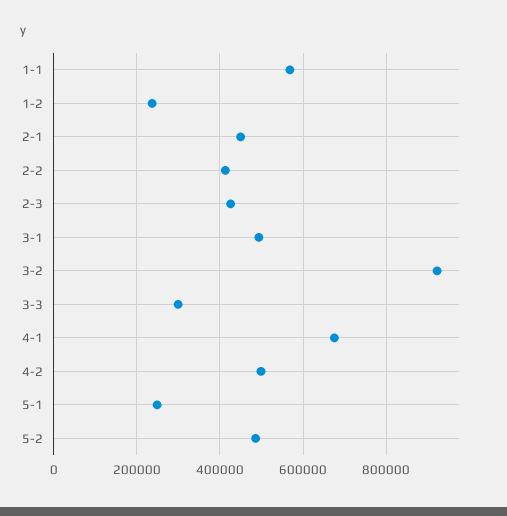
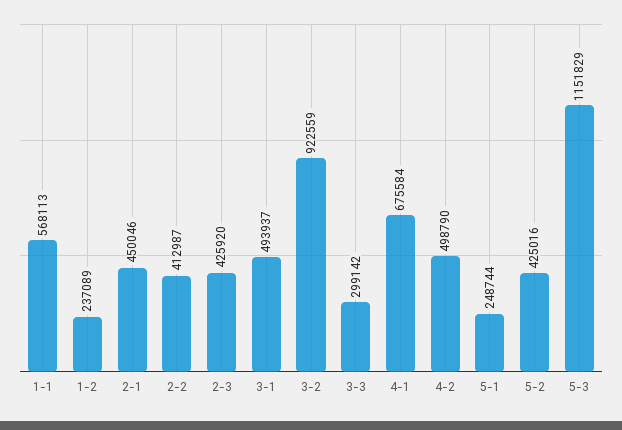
5-2: 480000 -> 425016
5-3: none -> 1151829

